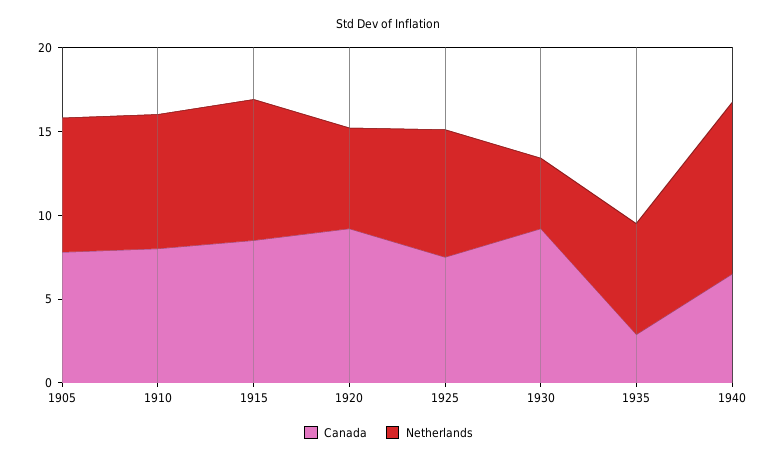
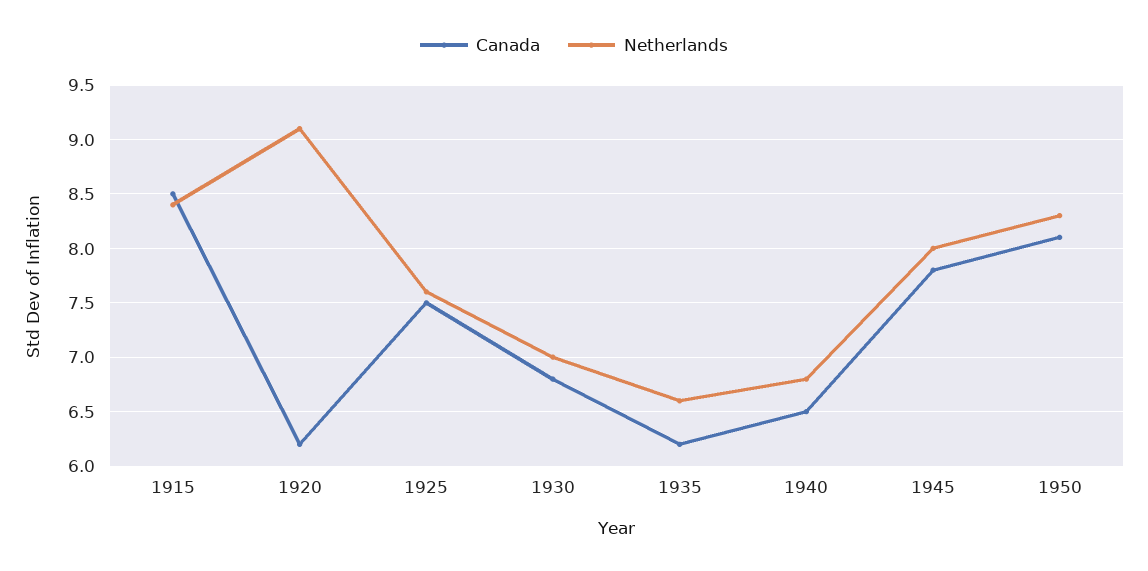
Canada, 1905: 8 -> none
Netherlands, 1905: 8 -> none
Canada, 1910: 8 -> none
Netherlands, 1910: 8 -> none
Canada, 1920: 9 -> 6.2
Netherlands, 1920: 6 -> 9.1
Canada, 1930: 9 -> 6.8
Netherlands, 1930: 4 -> 7
Canada, 1935: 3 -> 6.2
Netherlands, 1940: 10 -> 6.8
Canada, 1945: none -> 7.8
Netherlands, 1945: none -> 8
Canada, 1950: none -> 8.1
Netherlands, 1950: none -> 8.3

